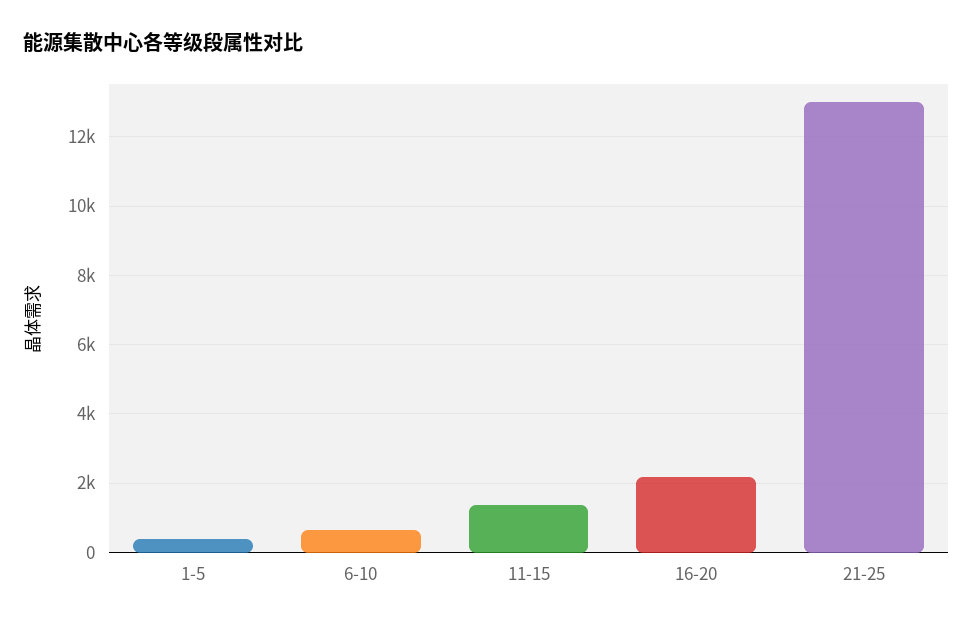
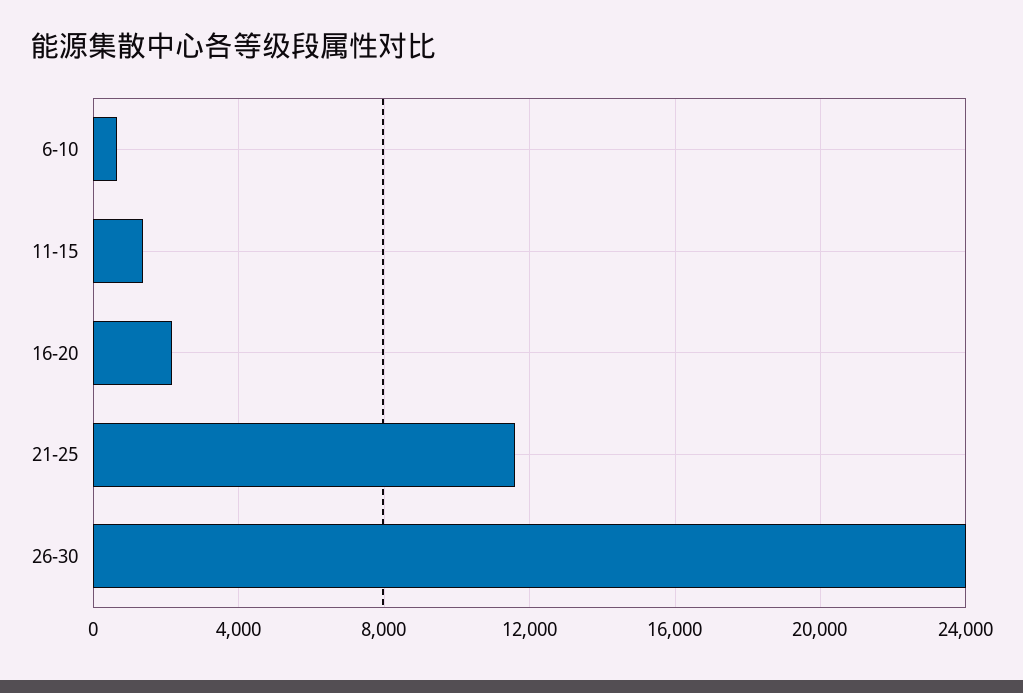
1-5: 400 -> none
21-25: 13000 -> 11500
26-30: none -> 24000

